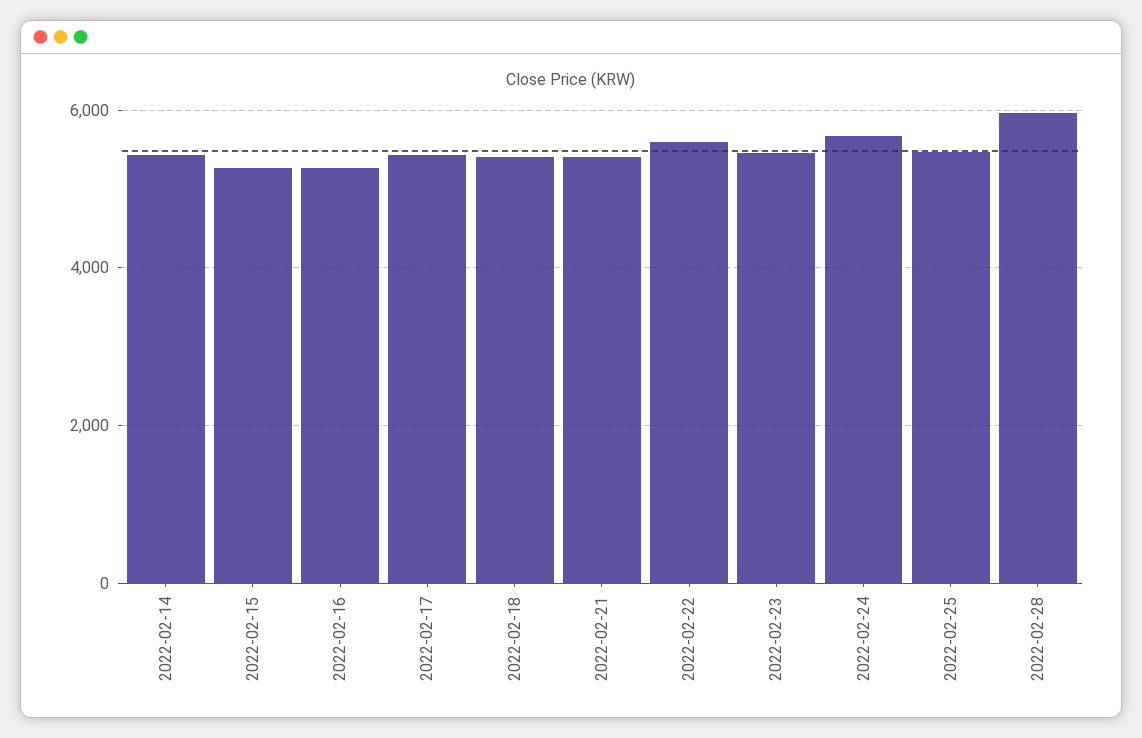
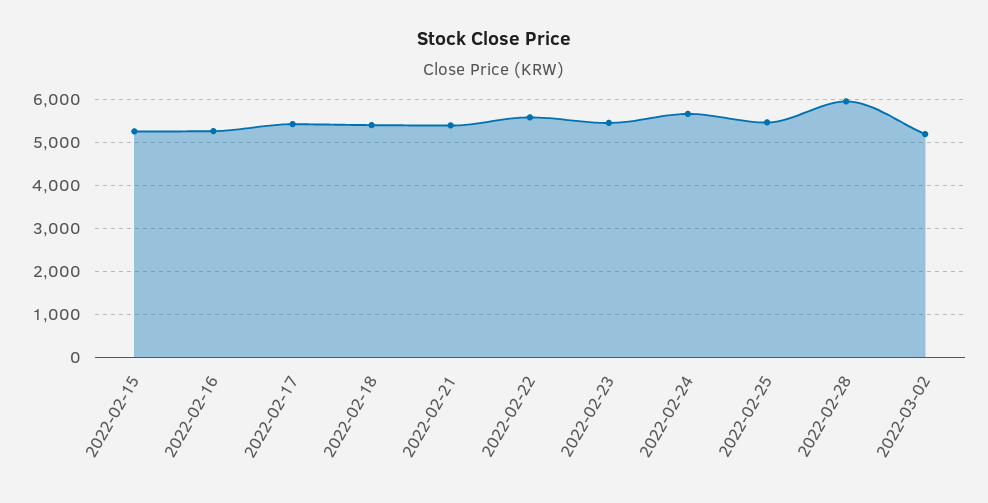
2022-02-14: 5400 -> none
2022-03-02: none -> 5200

